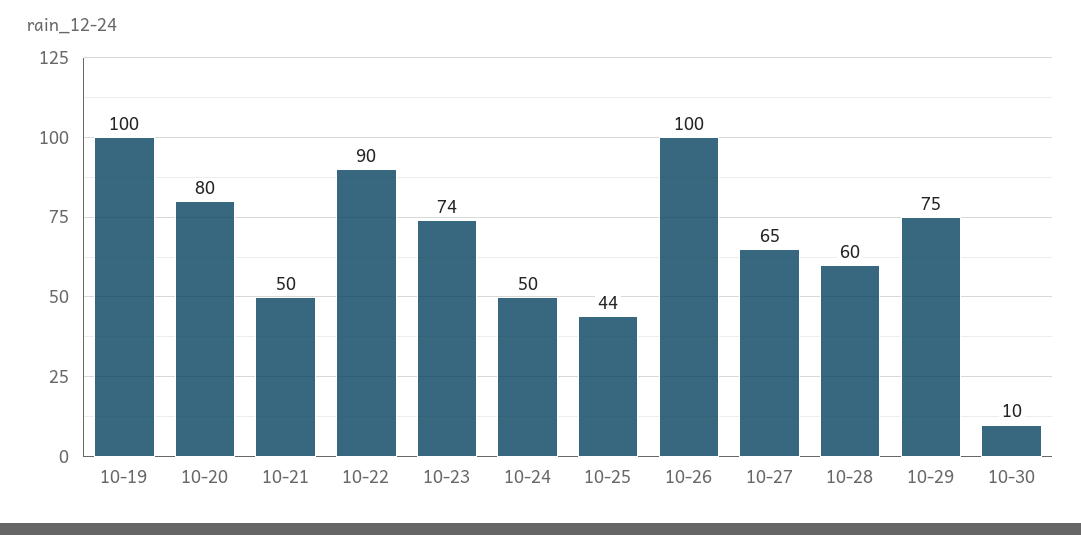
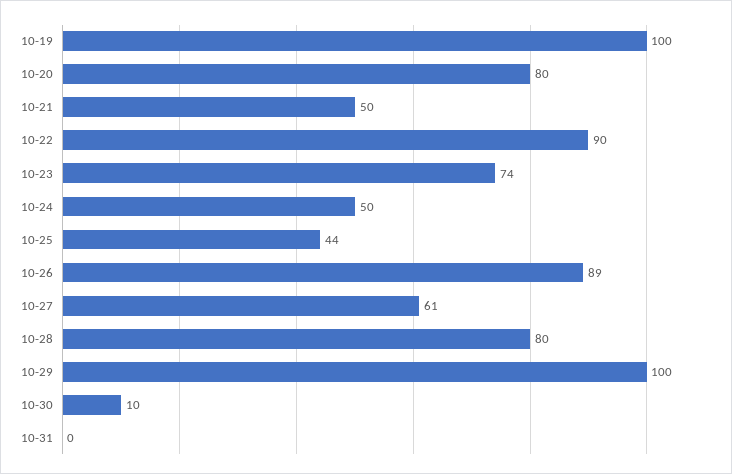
10-26: 100 -> 89
10-27: 65 -> 61
10-28: 60 -> 80
10-29: 75 -> 100
10-31: none -> 0

